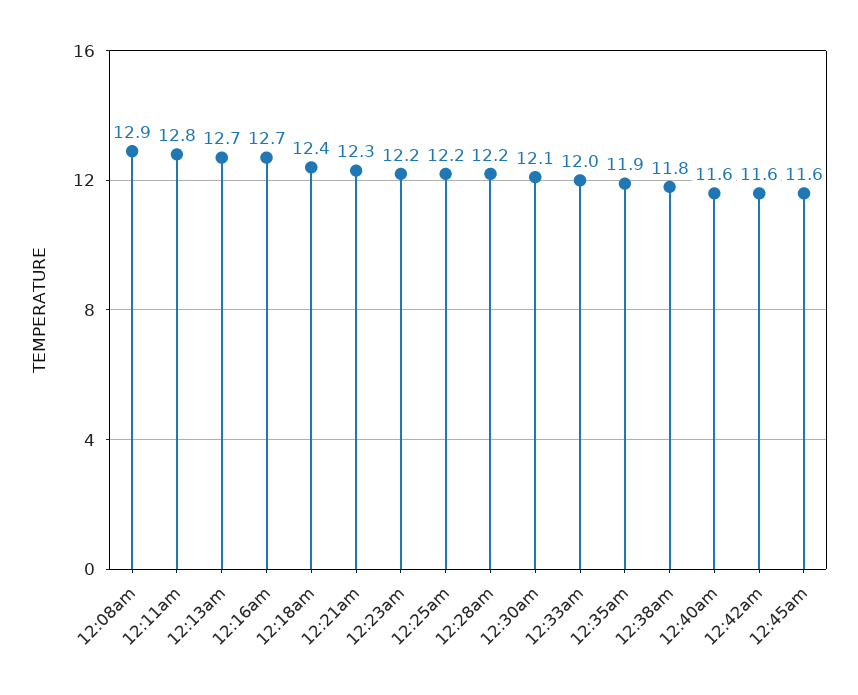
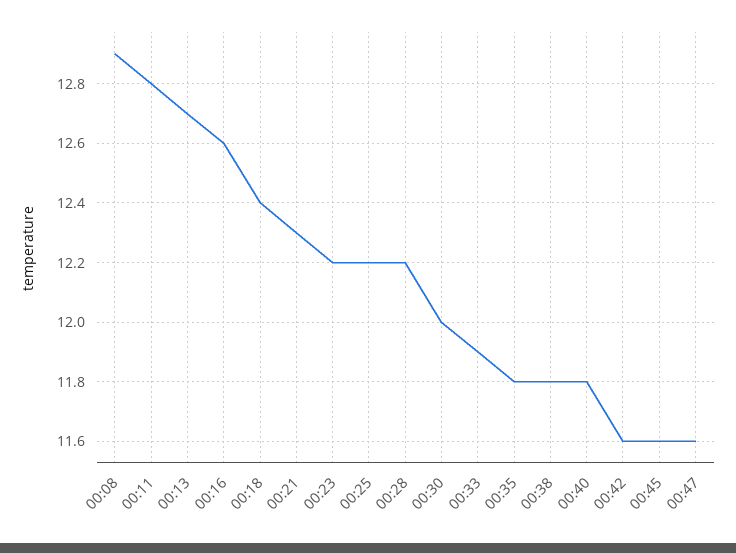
12:16am: 12.7 -> 12.6
12:30am: 12.1 -> 12
12:33am: 12 -> 11.9
12:35am: 11.9 -> 11.8
12:40am: 11.6 -> 11.8
00:47: none -> 11.6

